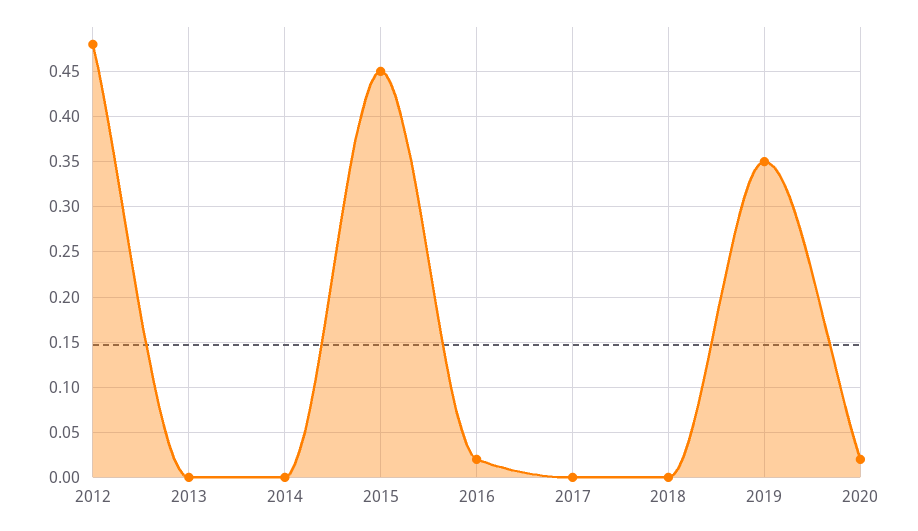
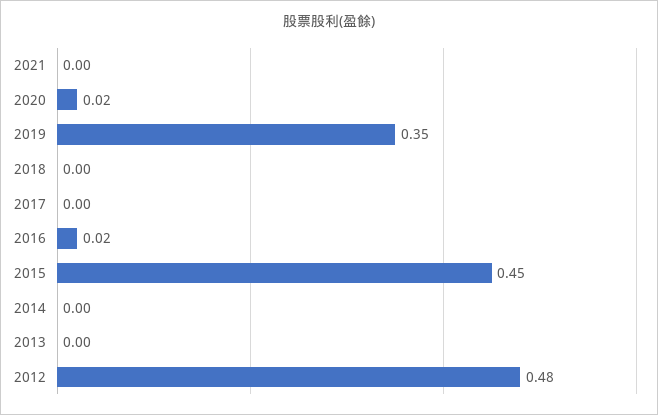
2021: none -> 0

